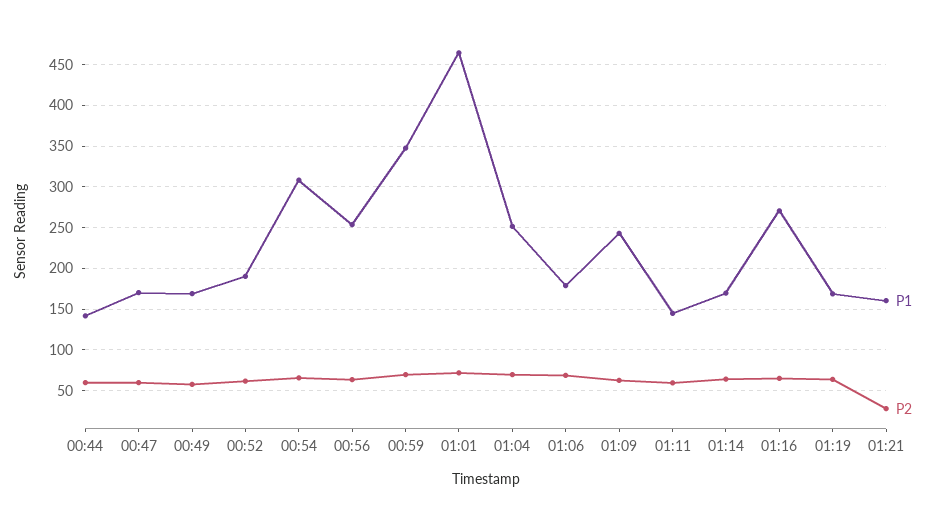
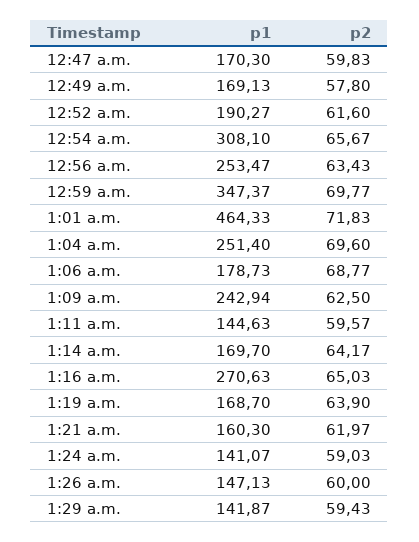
P1, 00:44: 140 -> none
P2, 00:44: 60 -> none
P2, 01:21: 30 -> 61.97
P1, 1:24 a.m.: none -> 141.07
P2, 1:24 a.m.: none -> 59.03
P1, 1:26 a.m.: none -> 147.13
P2, 1:26 a.m.: none -> 60
P1, 1:29 a.m.: none -> 141.87
P2, 1:29 a.m.: none -> 59.43

